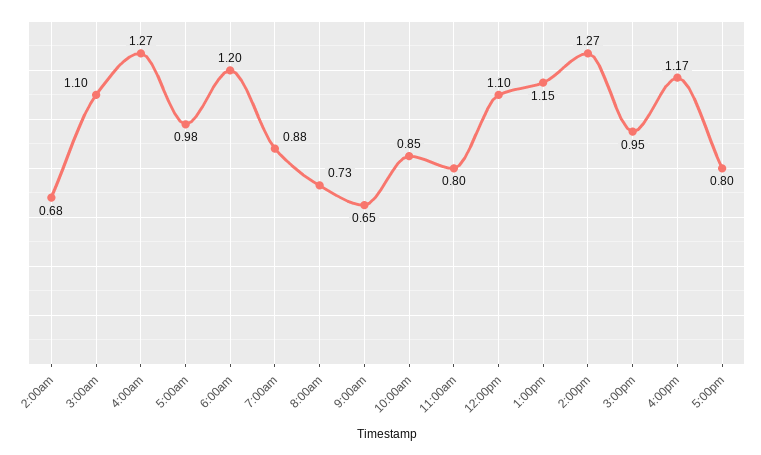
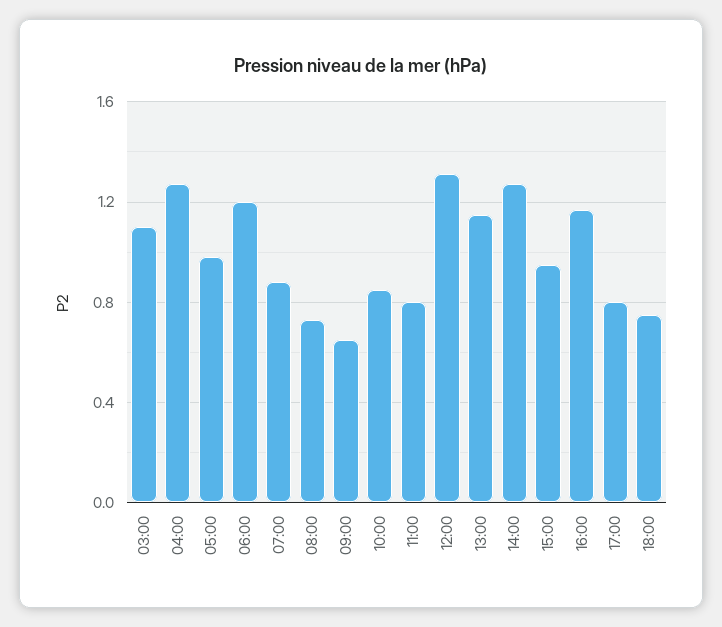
2:00am: 0.68 -> none
12:00pm: 1.1 -> 1.3
18:00: none -> 0.75

